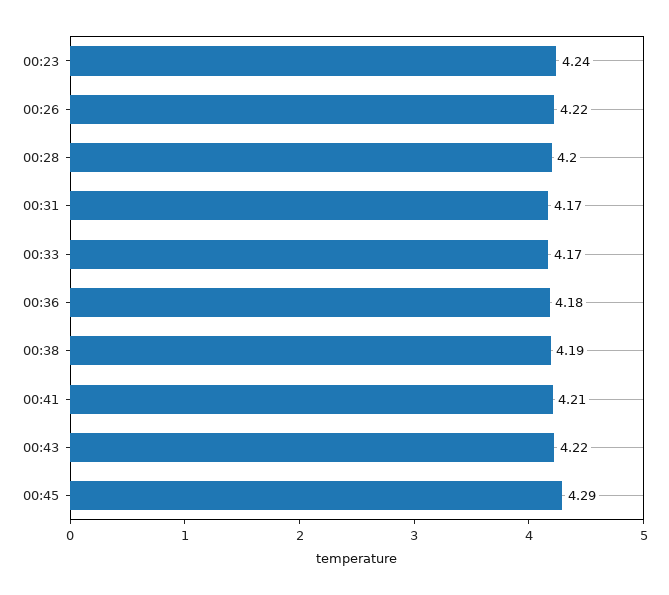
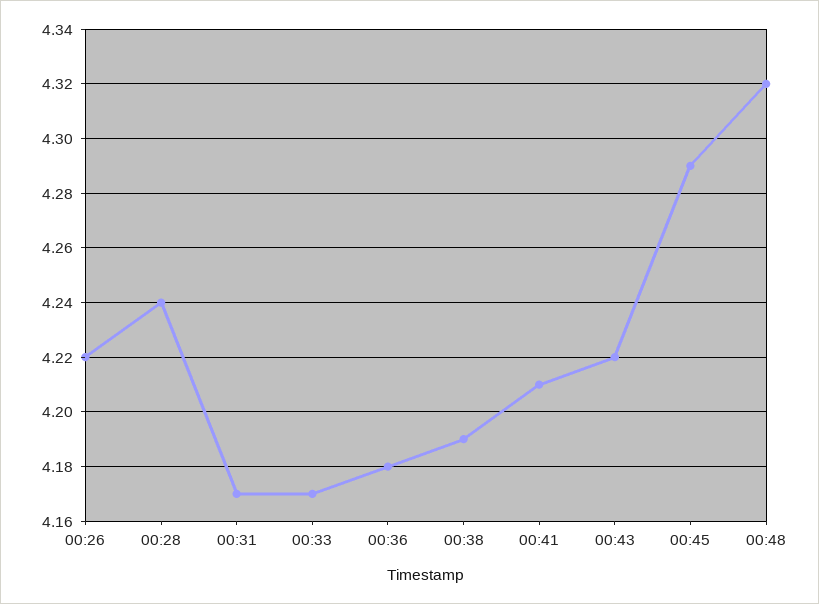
00:23: 4.24 -> none
00:28: 4.2 -> 4.24
00:48: none -> 4.32

